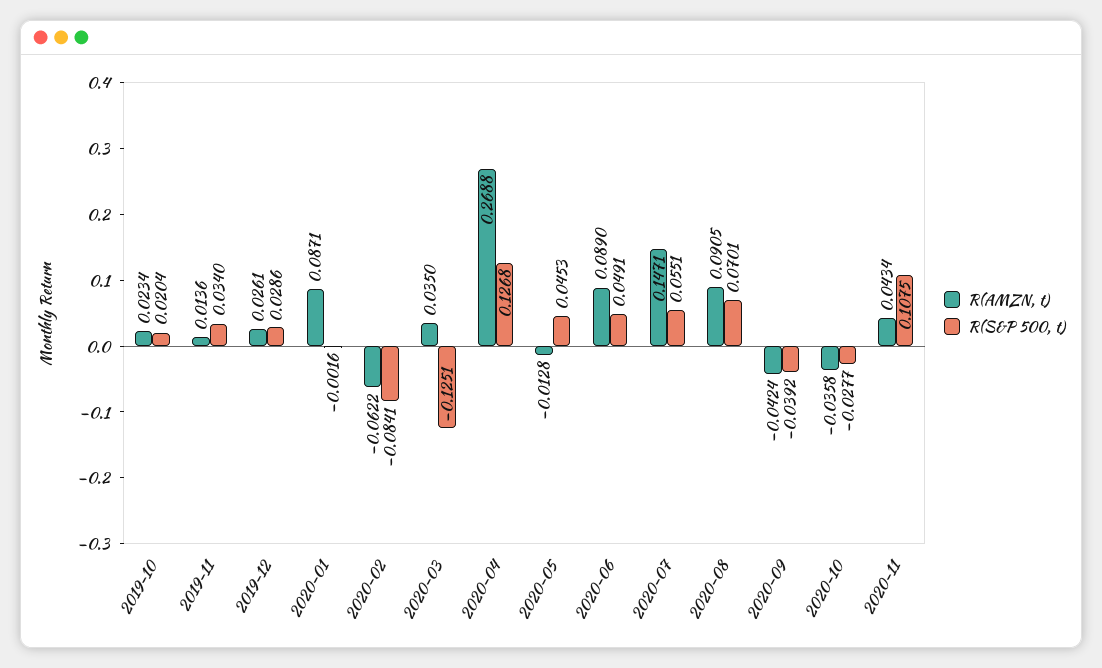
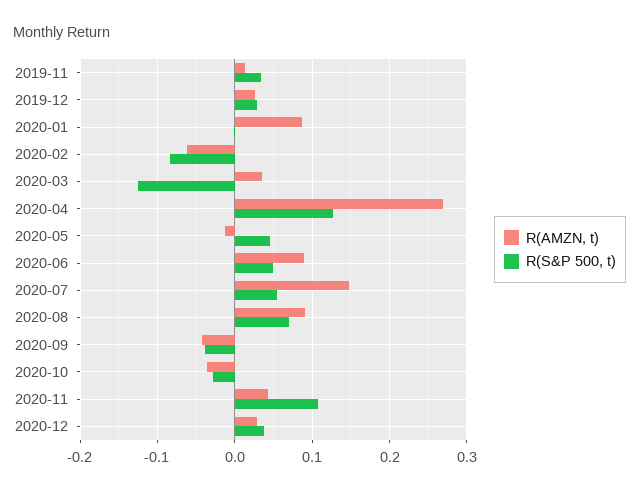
R(AMZN, t), 2019-10: 0.0234 -> none
R(S&P 500, t), 2019-10: 0.0204 -> none
R(AMZN, t), 2020-12: none -> 0.03
R(S&P 500, t), 2020-12: none -> 0.04

